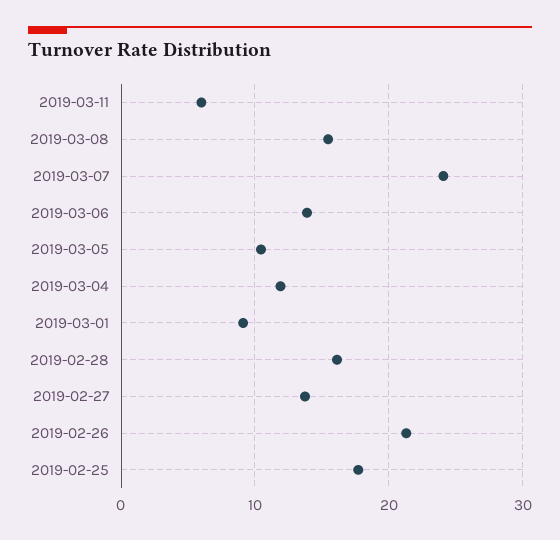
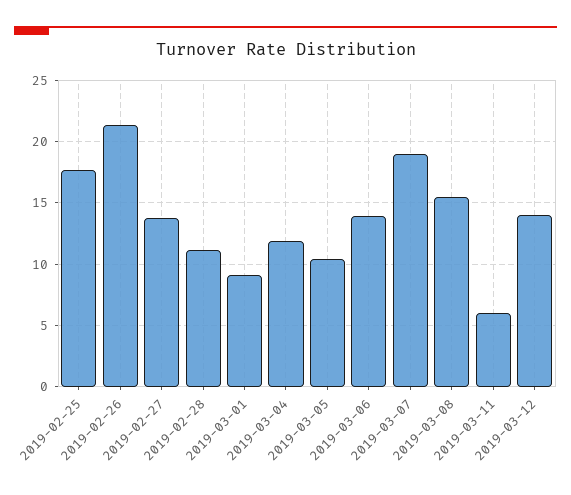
2019-03-07: 24 -> 19
2019-02-28: 16 -> 11
2019-03-12: none -> 14

